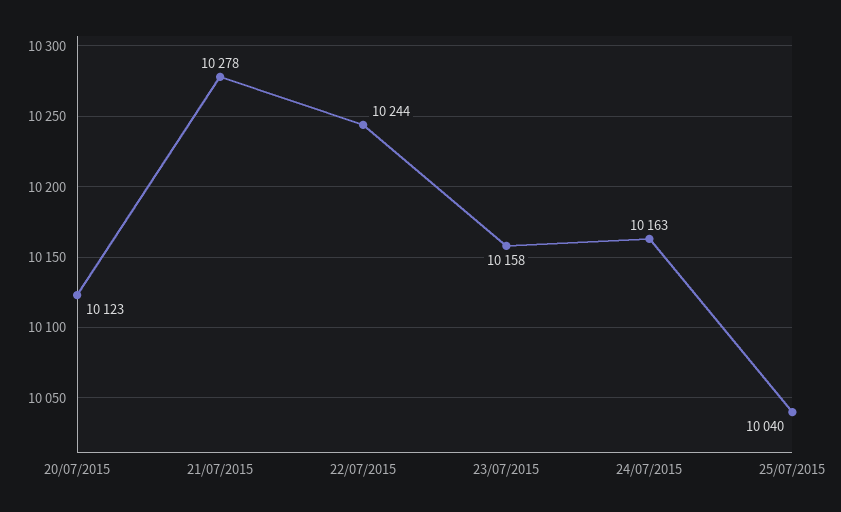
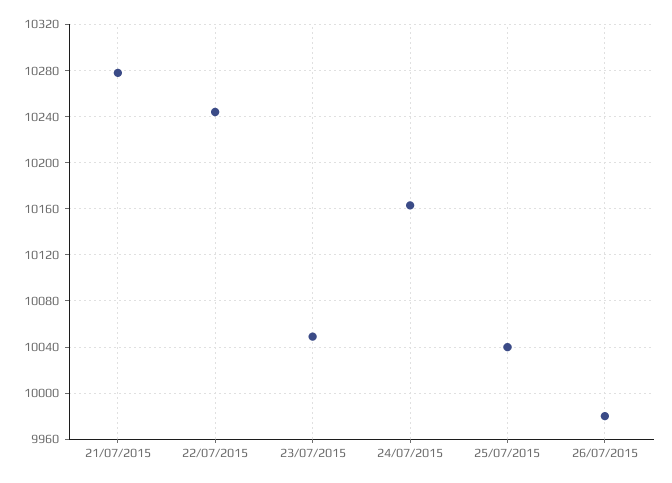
20/07/2015: 10123 -> none
23/07/2015: 10158 -> 10050
26/07/2015: none -> 9980

